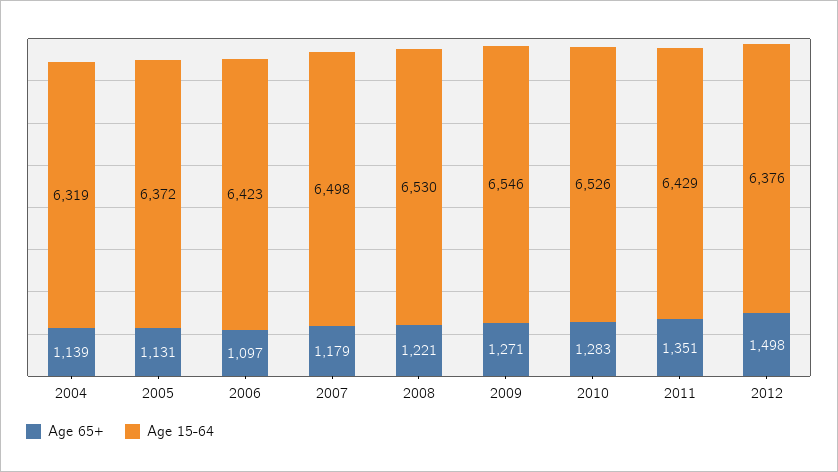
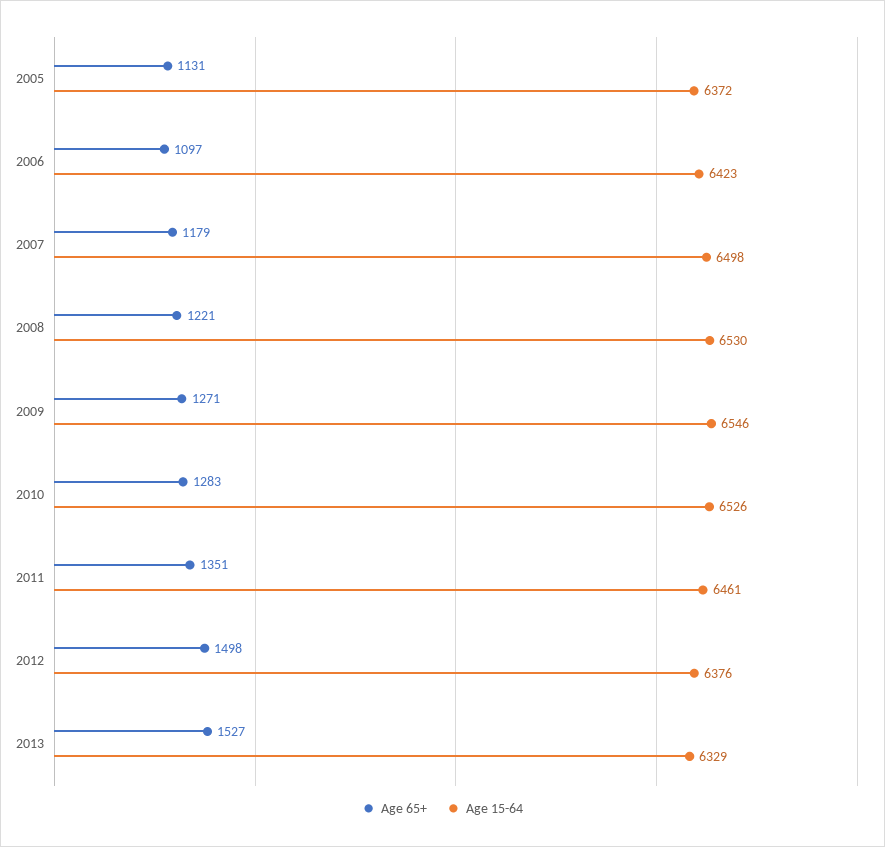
Age 65+, 2004: 1139 -> none
Age 15-64, 2004: 6319 -> none
Age 15-64, 2011: 6429 -> 6461
Age 65+, 2013: none -> 1527
Age 15-64, 2013: none -> 6329

